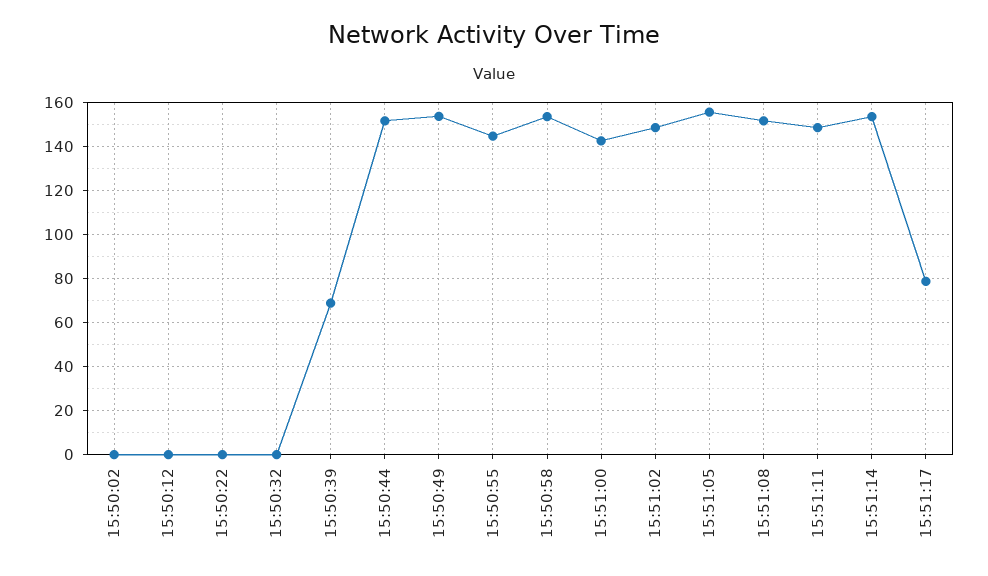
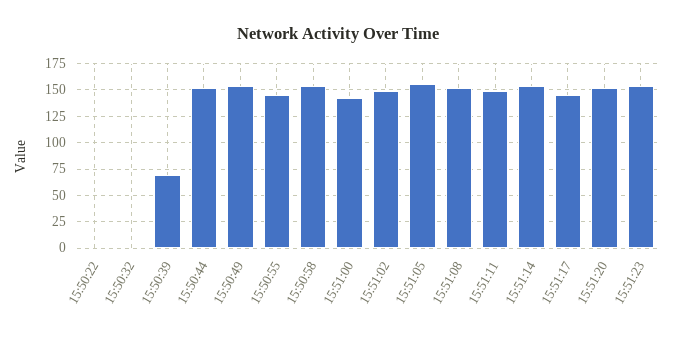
15:50:02: 0 -> none
15:50:12: 0 -> none
15:51:17: 80 -> 150
15:51:20: none -> 150
15:51:23: none -> 150

